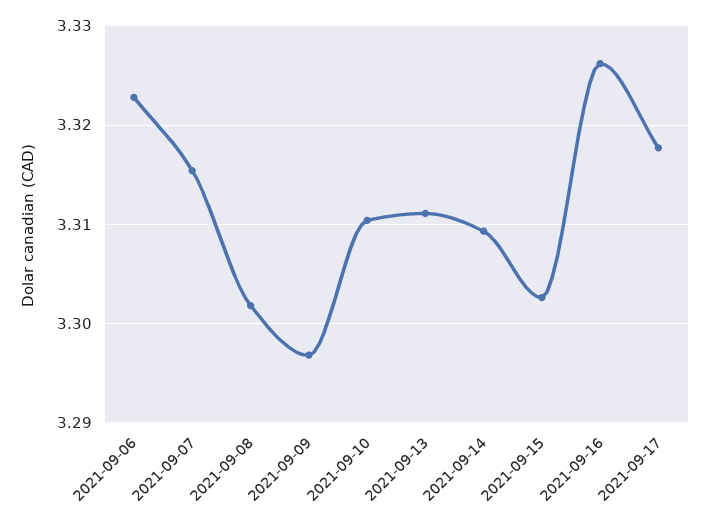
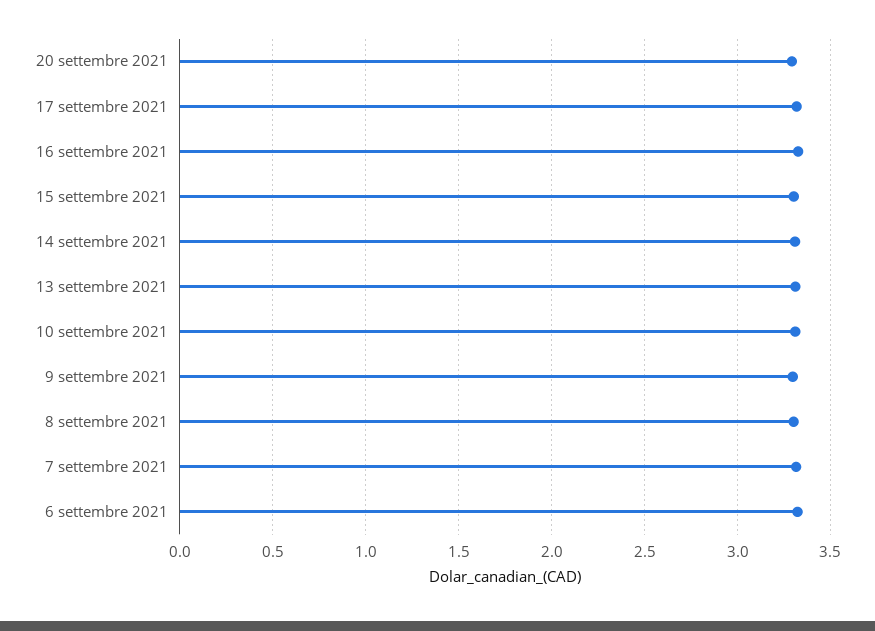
20 settembre 2021: none -> 3.3

